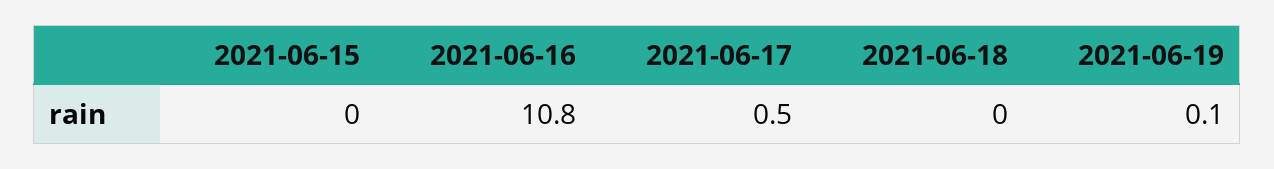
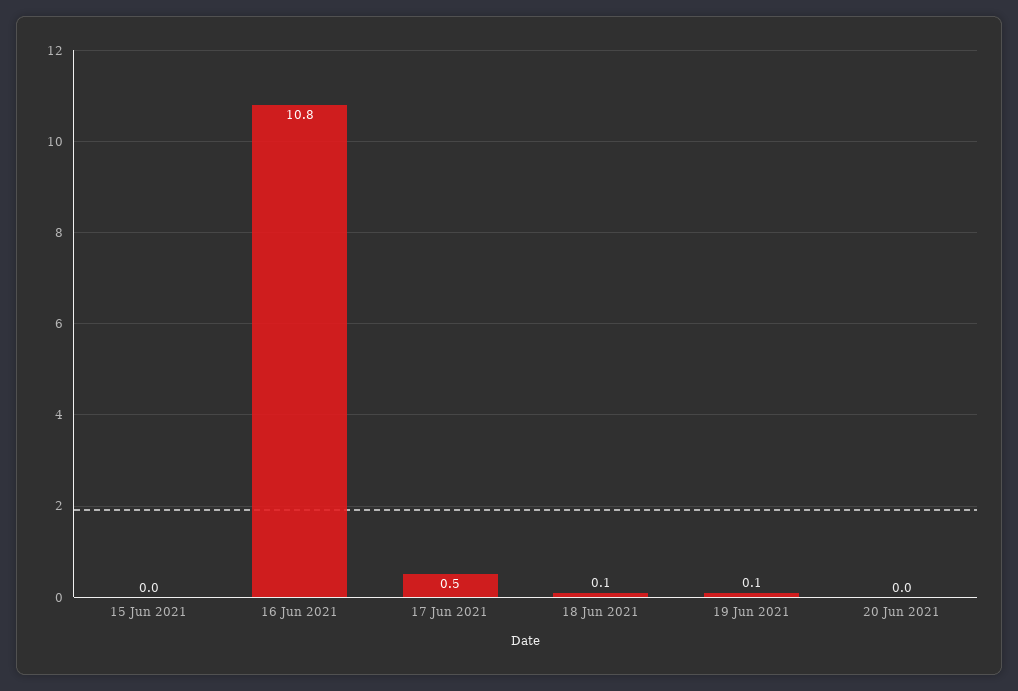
2021-06-18: 0 -> 0.1
20 Jun 2021: none -> 0

